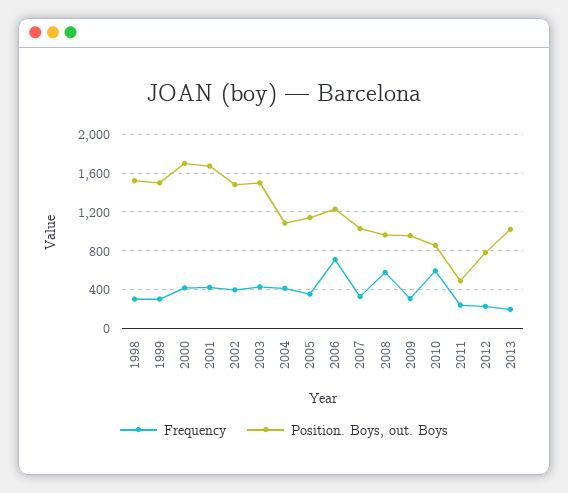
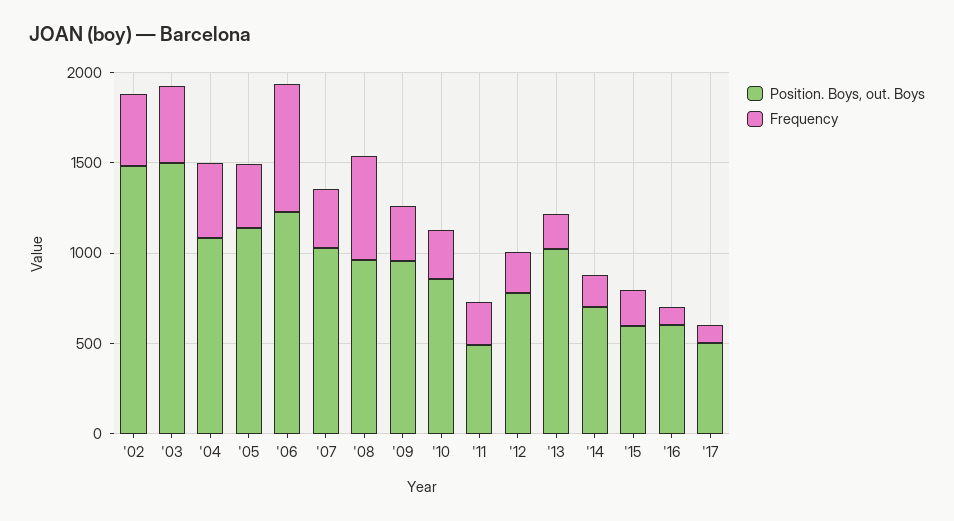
Frequency, 1998: 300 -> none
Position. Boys, out. Boys, 1998: 1500 -> none
Frequency, 1999: 300 -> none
Position. Boys, out. Boys, 1999: 1500 -> none
Frequency, 2000: 400 -> none
Position. Boys, out. Boys, 2000: 1700 -> none
Frequency, 2001: 400 -> none
Position. Boys, out. Boys, 2001: 1700 -> none
Frequency, 2010: 600 -> 300
Position. Boys, out. Boys, '14: none -> 700
Frequency, '14: none -> 200
Position. Boys, out. Boys, '15: none -> 600
Frequency, '15: none -> 200
Position. Boys, out. Boys, '16: none -> 600
Frequency, '16: none -> 100
Position. Boys, out. Boys, '17: none -> 500
Frequency, '17: none -> 100

